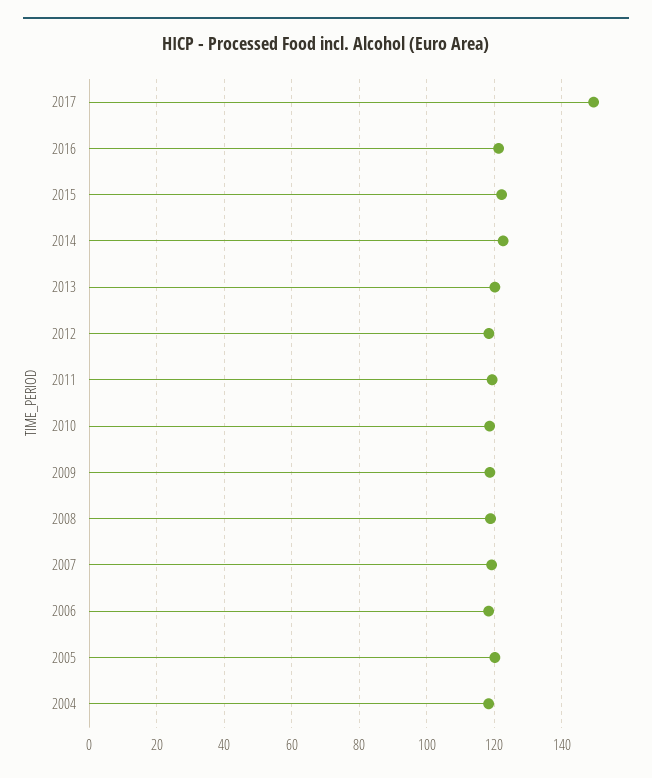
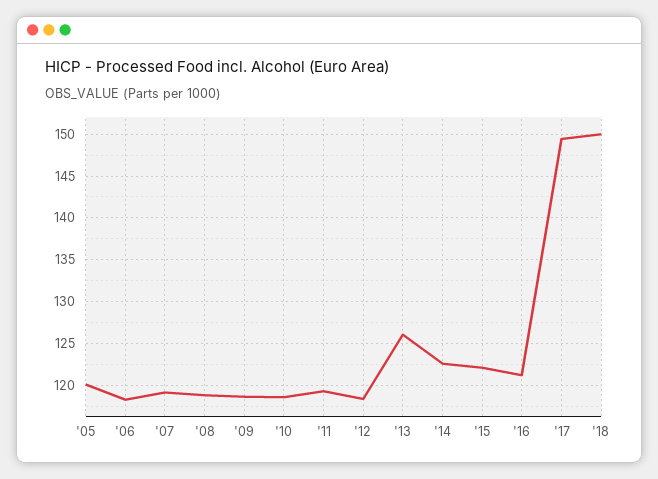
2013: 120 -> 126
2004: 118 -> none
'18: none -> 150

